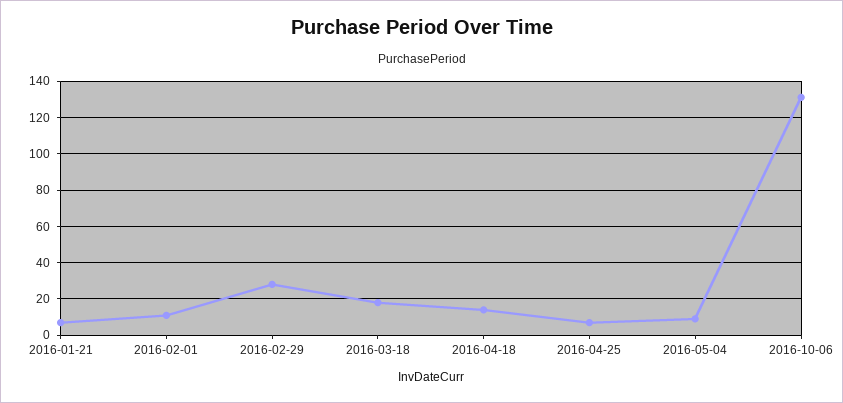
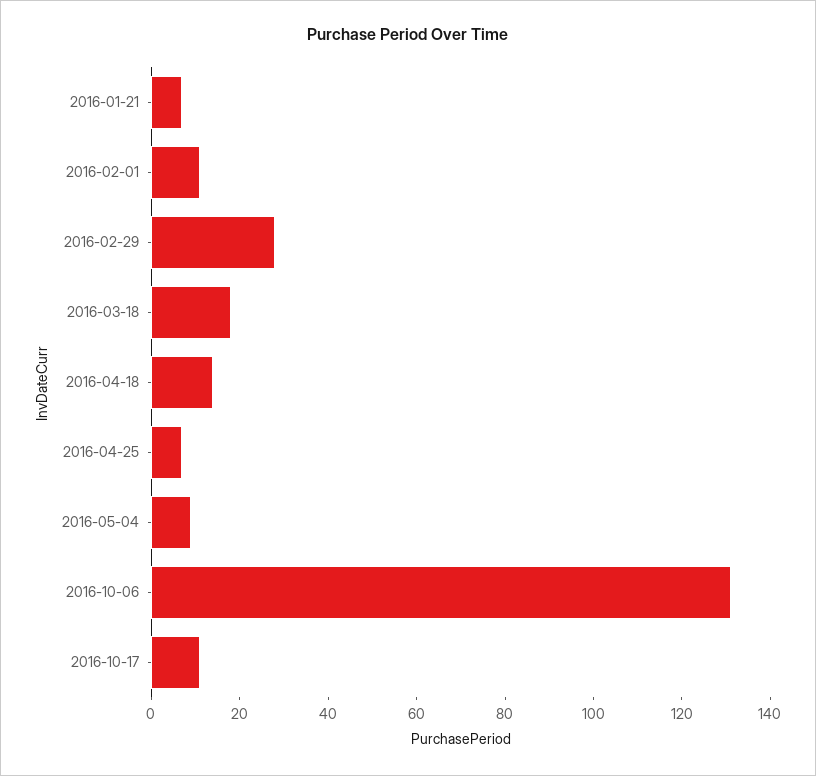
2016-10-17: none -> 10

